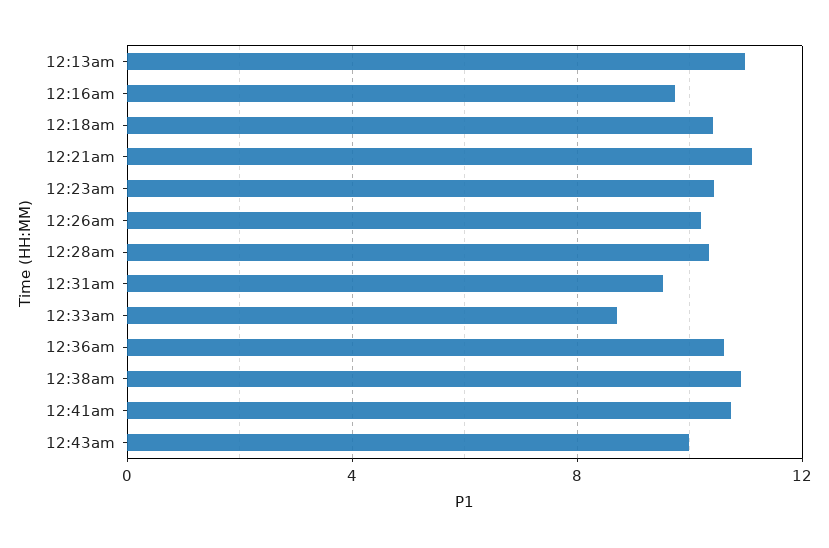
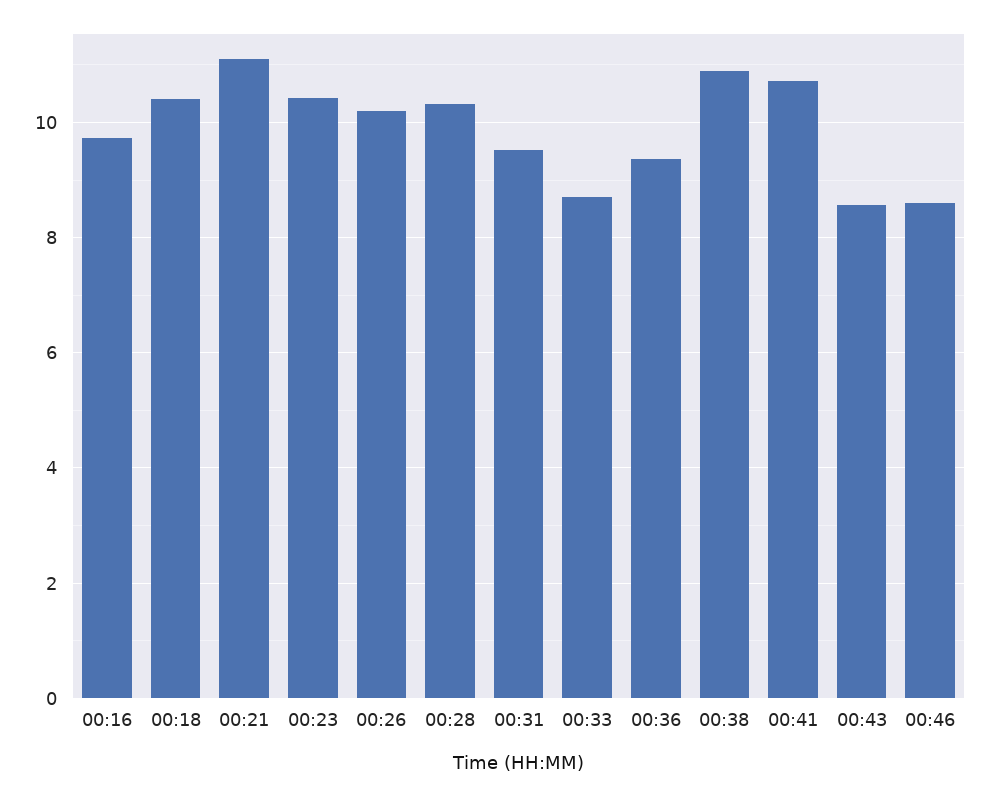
12:13am: 11 -> none
12:36am: 10.5 -> 9.4
12:43am: 10 -> 8.6
00:46: none -> 8.6

